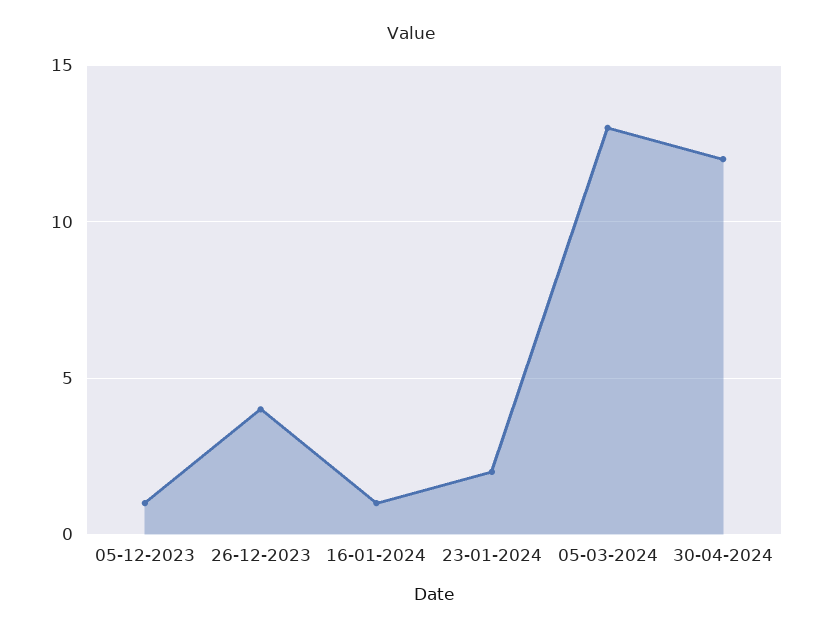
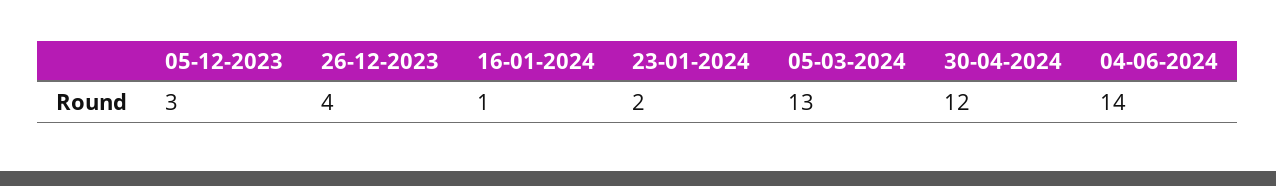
05-12-2023: 1 -> 3
04-06-2024: none -> 14

